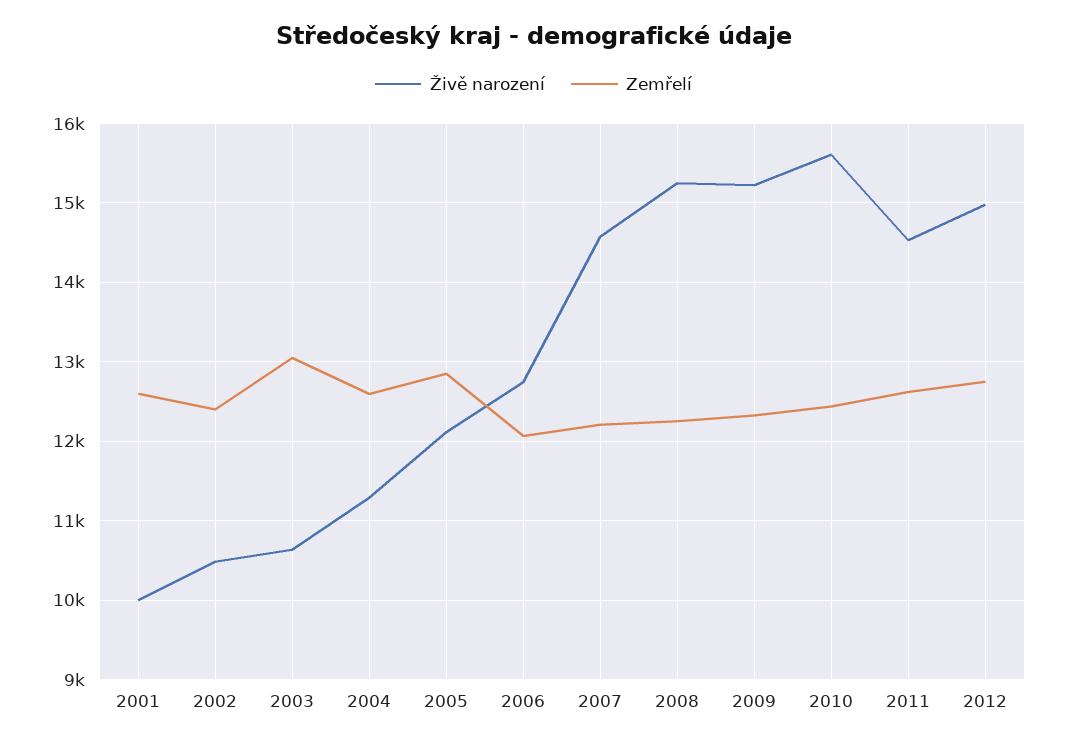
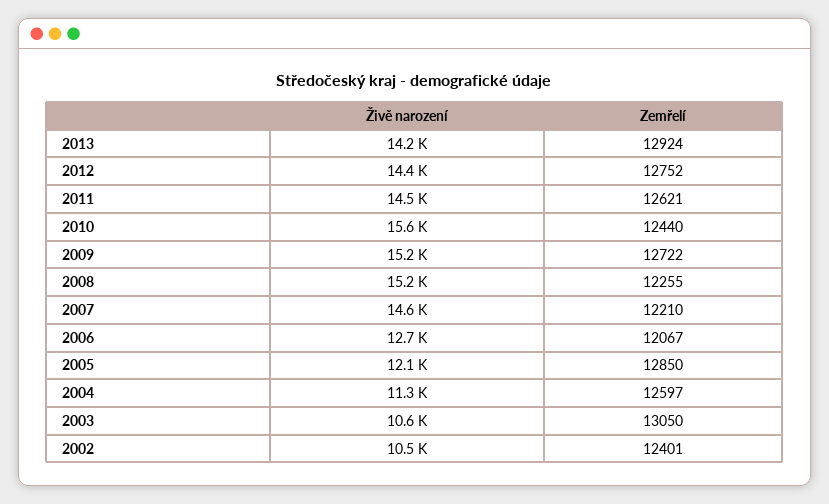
Živě narození, 2001: 10000 -> none
Zemřelí, 2001: 12600 -> none
Zemřelí, 2009: 12300 -> 12722
Živě narození, 2012: 15000 -> 14400
Živě narození, 2013: none -> 14200
Zemřelí, 2013: none -> 12924

